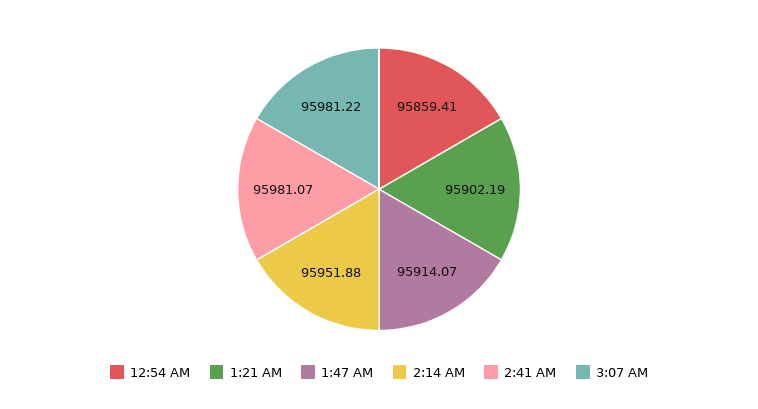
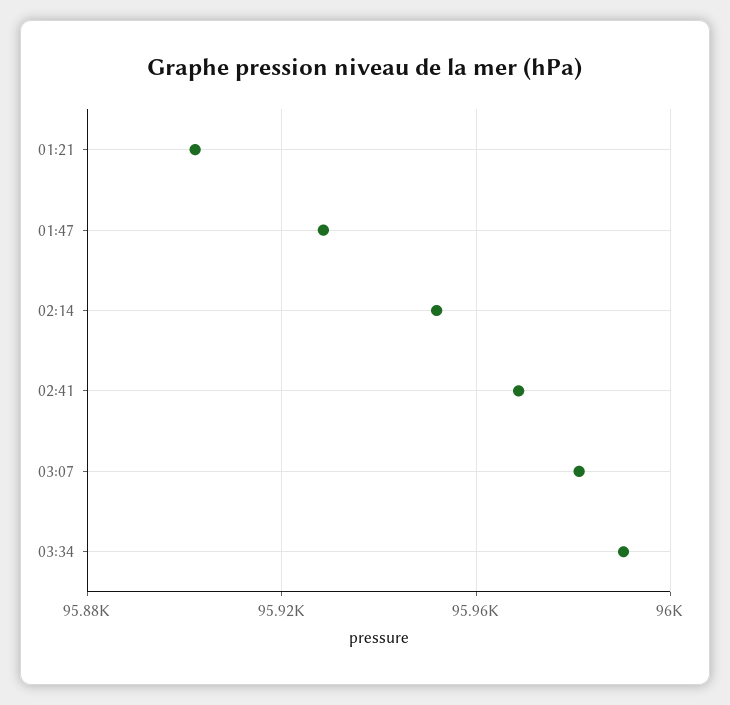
12:54 AM: 95859.41 -> none
1:47 AM: 95914.07 -> 95930
2:41 AM: 95981.07 -> 95970
03:34: none -> 95990

